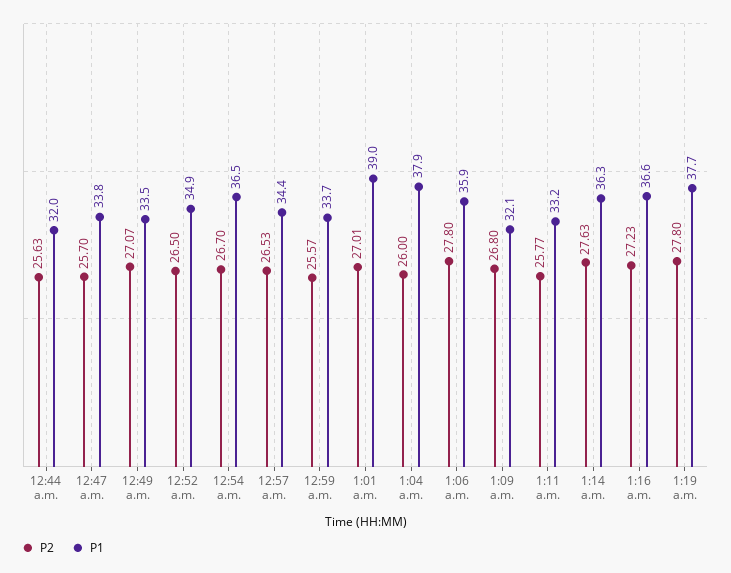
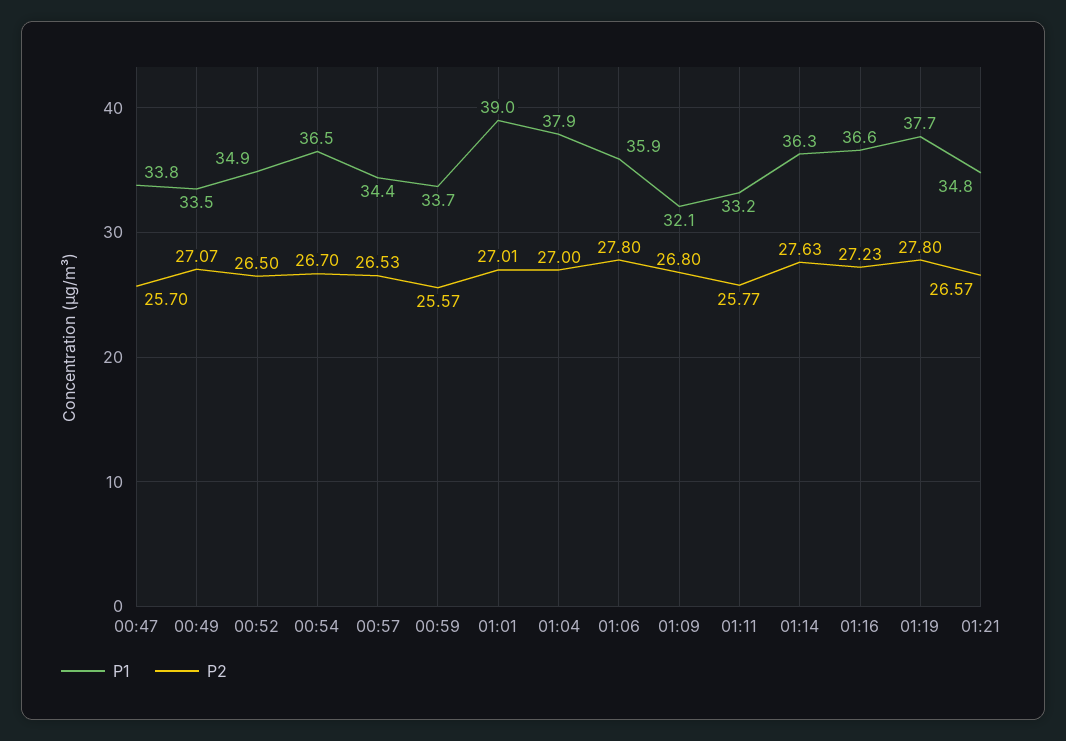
P2, 12:44 a.m.: 25.63 -> none
P1, 12:44 a.m.: 32 -> none
P2, 1:04 a.m.: 26 -> 27
P1, 01:21: none -> 34.8
P2, 01:21: none -> 26.57

